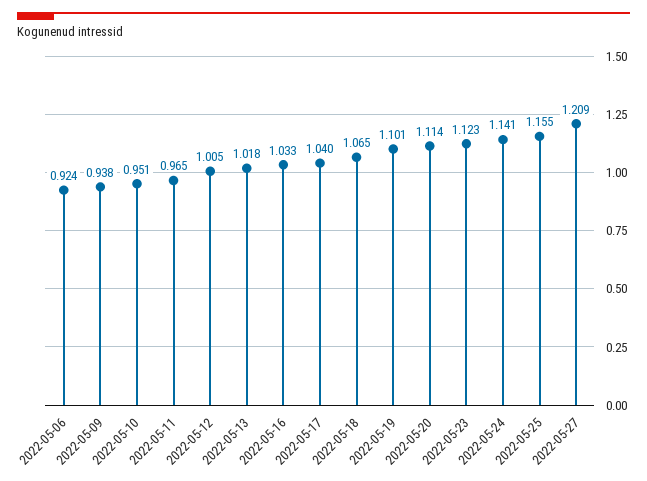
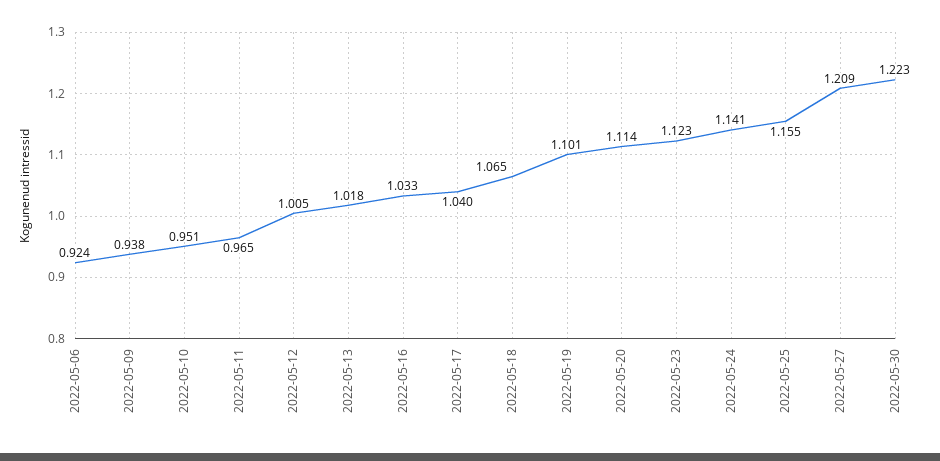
2022-05-30: none -> 1.223

